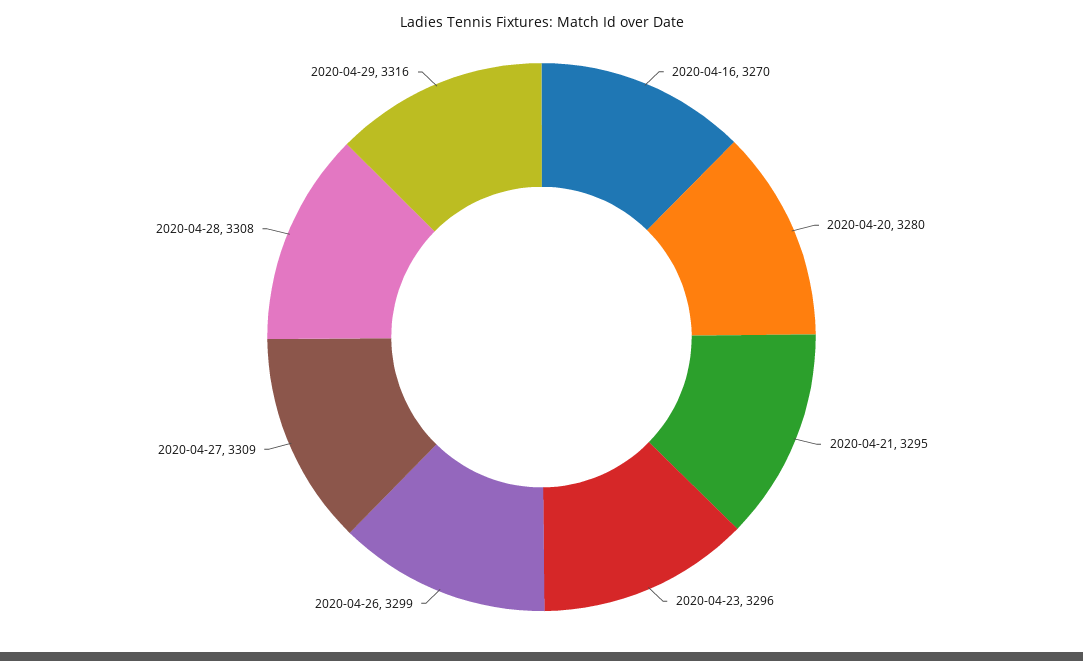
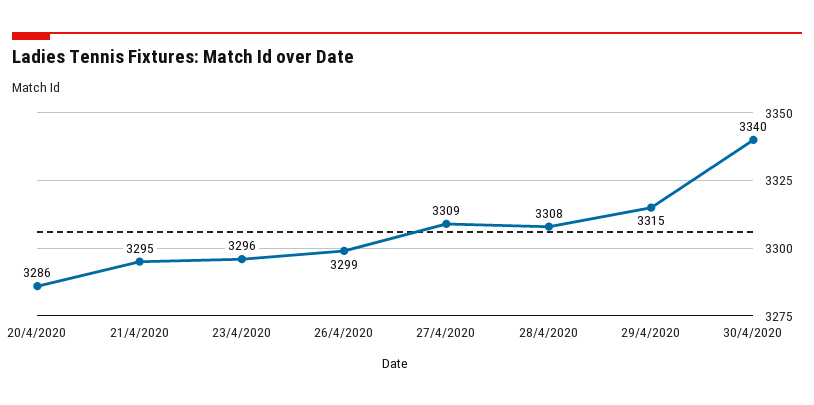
2020-04-16: 3270 -> none
2020-04-20: 3280 -> 3286
2020-04-29: 3316 -> 3315
30/4/2020: none -> 3340

